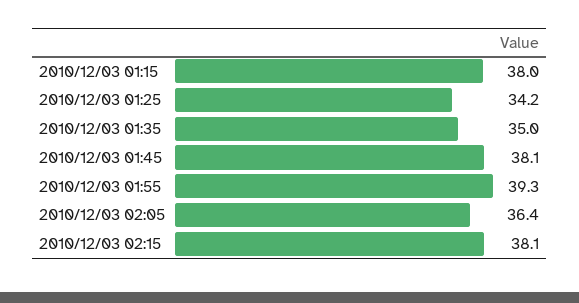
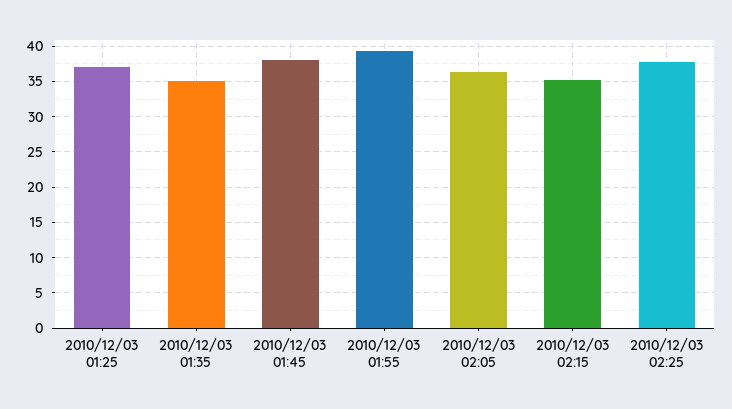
2010/12/03 01:15: 38 -> none
2010/12/03 01:25: 34.2 -> 37
2010/12/03 02:15: 38.1 -> 35
2010/12/03 02:25: none -> 38

